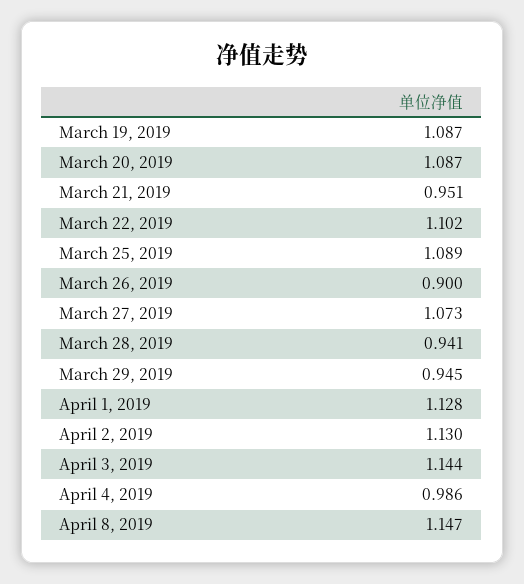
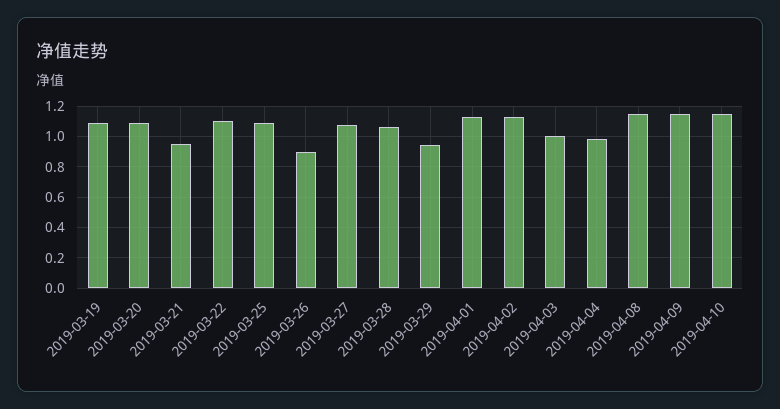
March 28, 2019: 0.941 -> 1.05
April 3, 2019: 1.144 -> 1
2019-04-09: none -> 1.15
2019-04-10: none -> 1.15

